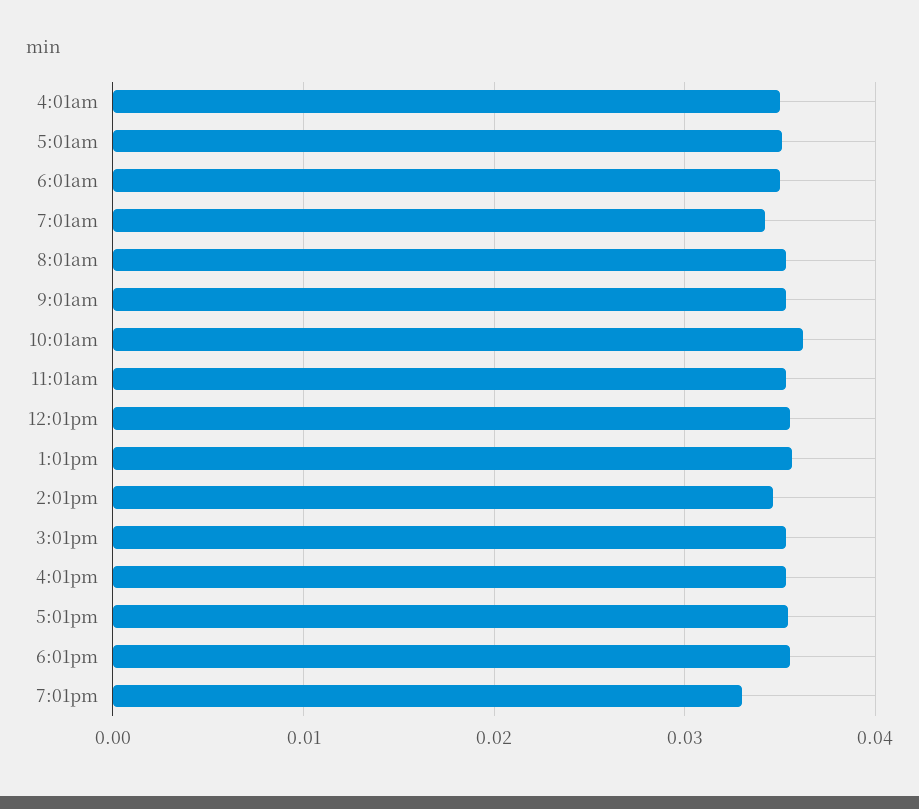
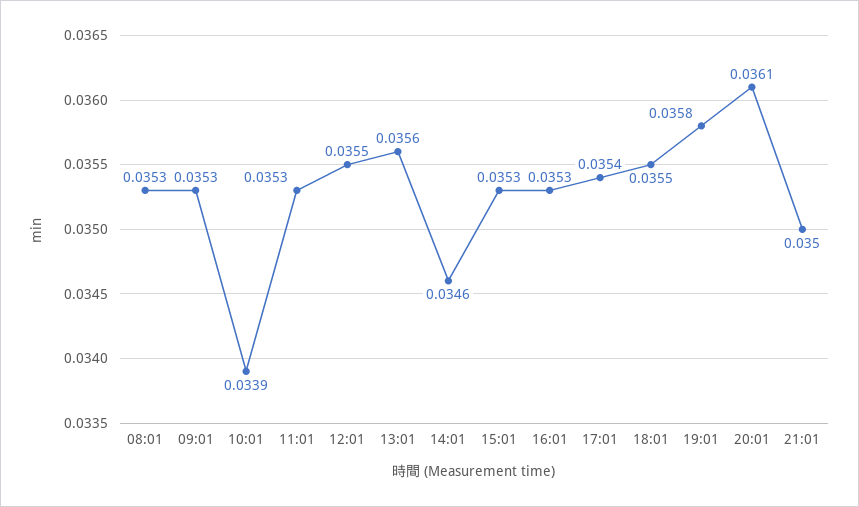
4:01am: 0.035 -> none
5:01am: 0.035 -> none
6:01am: 0.035 -> none
7:01am: 0.034 -> none
10:01am: 0.036 -> 0.0339
7:01pm: 0.033 -> 0.0358
20:01: none -> 0.0361
21:01: none -> 0.035

